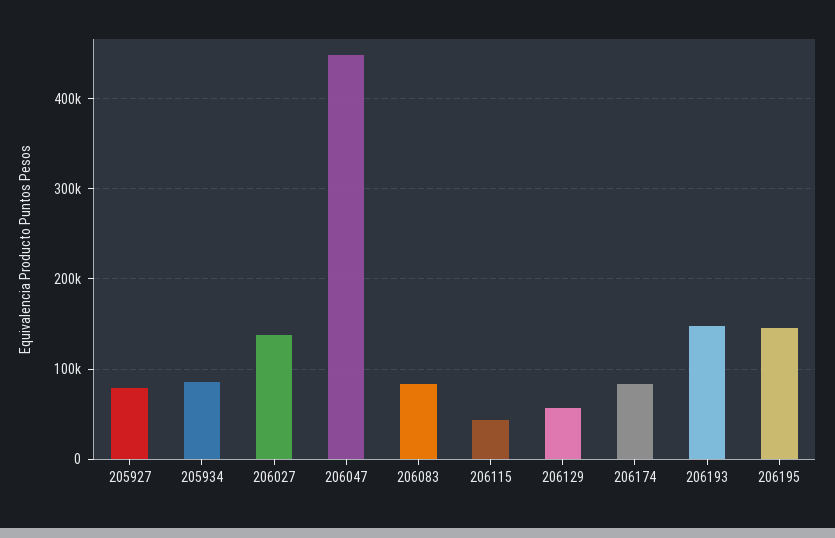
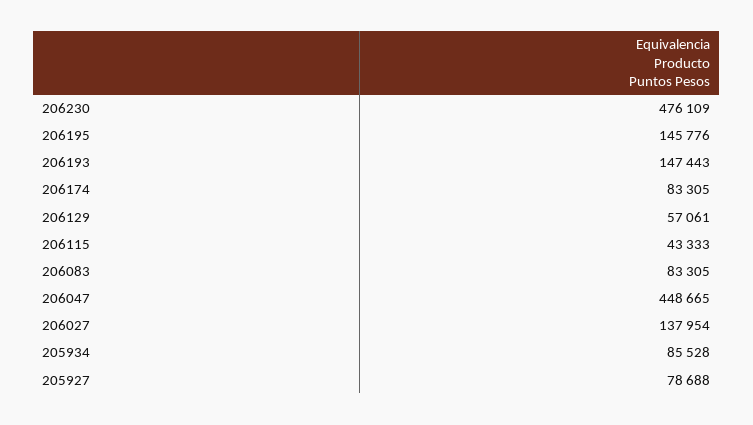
206230: none -> 476109

